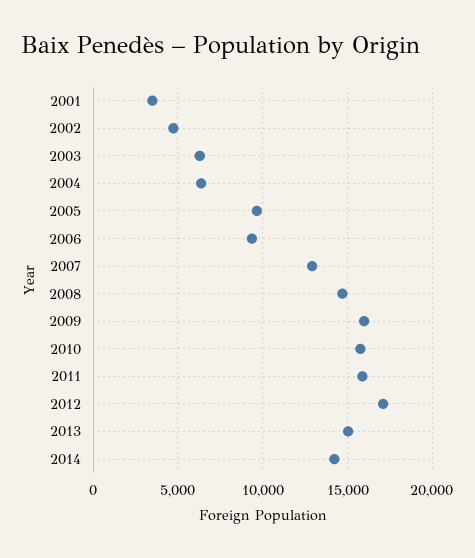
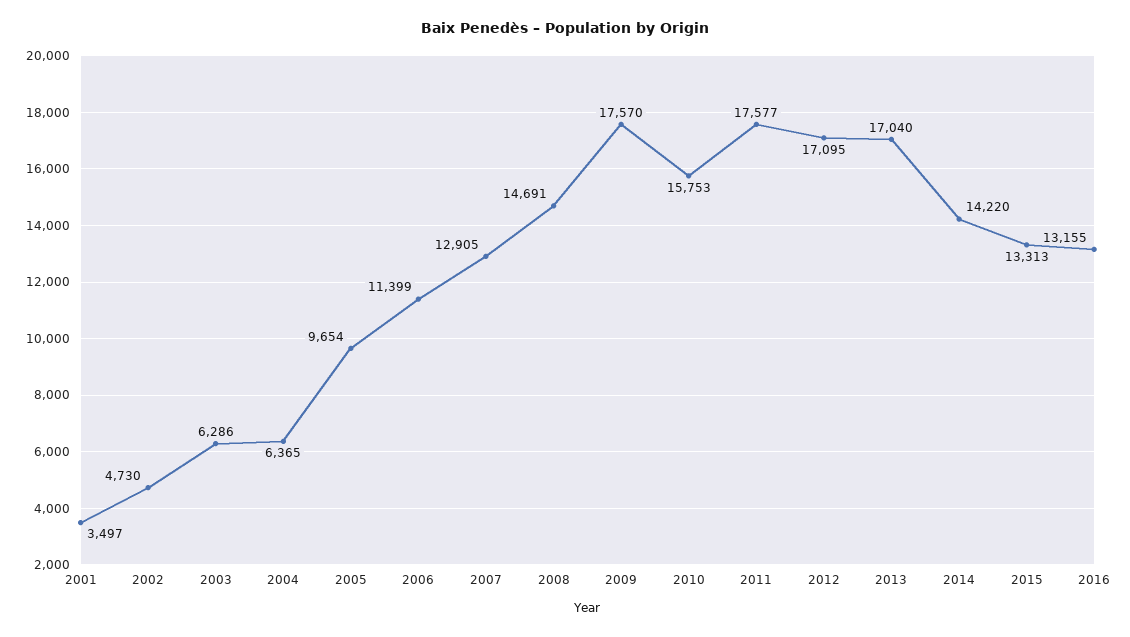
2006: 9500 -> 11399
2009: 16000 -> 17570
2011: 16000 -> 17577
2013: 15000 -> 17040
2015: none -> 13313
2016: none -> 13155

